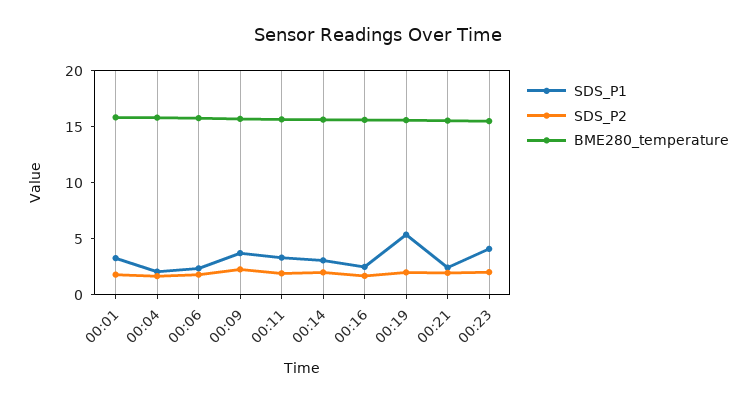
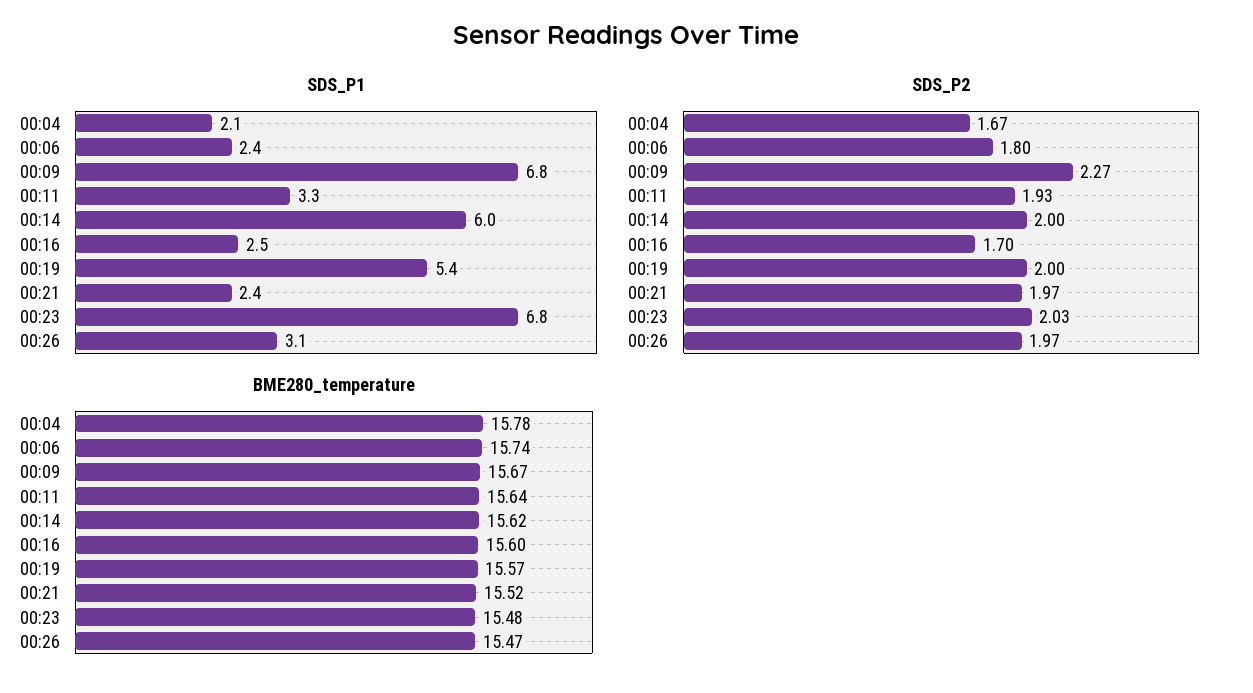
SDS_P1, 00:01: 3 -> none
SDS_P2, 00:01: 2 -> none
BME280_temperature, 00:01: 16 -> none
SDS_P1, 00:09: 4 -> 6.8
SDS_P1, 00:14: 3 -> 6
SDS_P1, 00:23: 4 -> 6.8
SDS_P1, 00:26: none -> 3.1
SDS_P2, 00:26: none -> 1.97
BME280_temperature, 00:26: none -> 15.47

